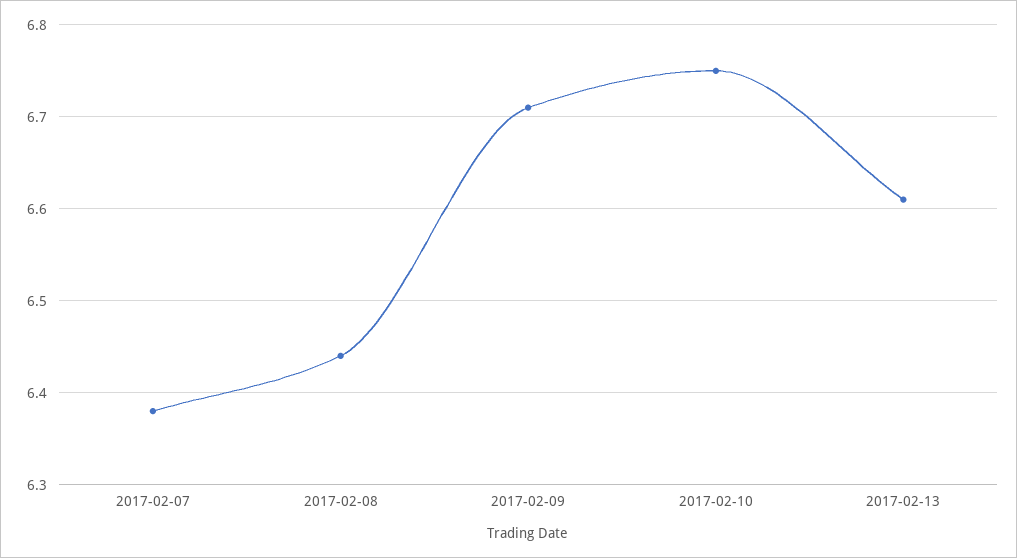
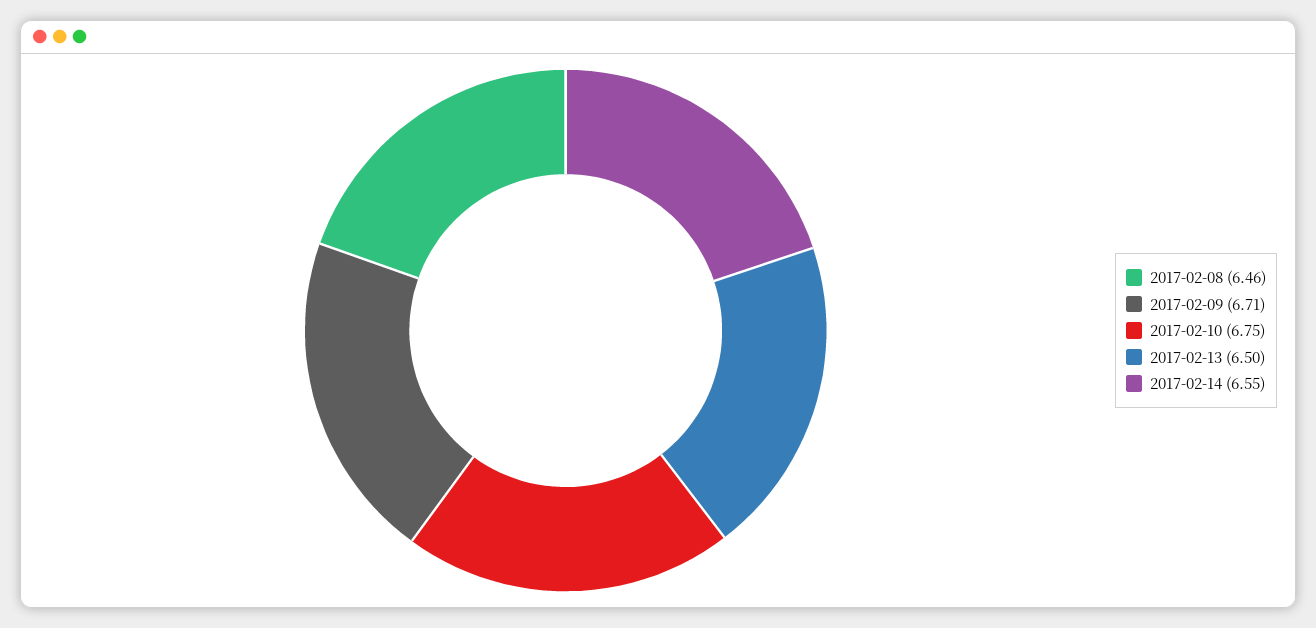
2017-02-07: 6.38 -> none
2017-02-08: 6.44 -> 6.46
2017-02-13: 6.61 -> 6.5
2017-02-14: none -> 6.55

